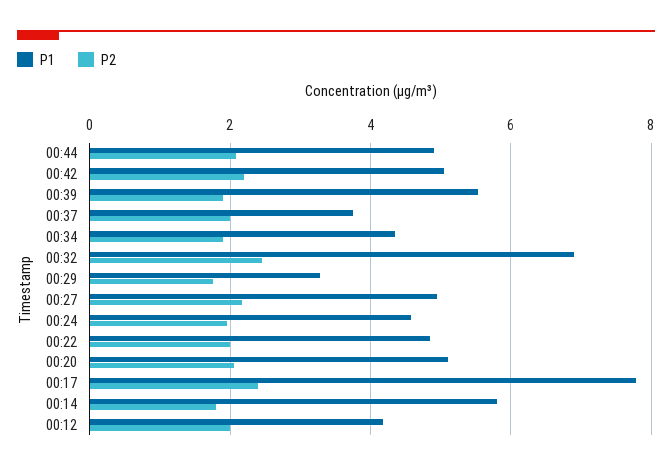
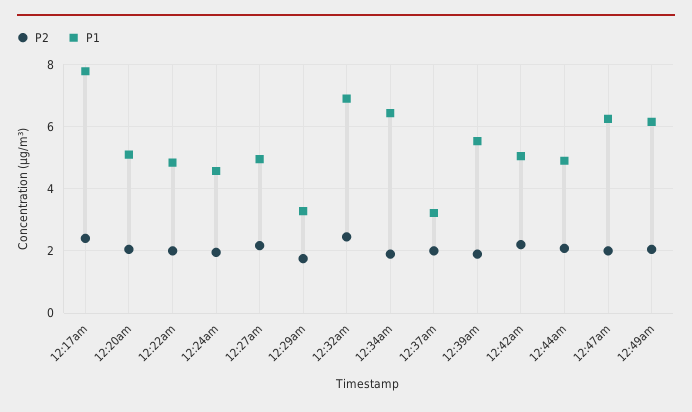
P1, 00:37: 3.8 -> 3.2
P1, 00:34: 4.4 -> 6.4
P1, 00:14: 5.8 -> none
P2, 00:14: 1.8 -> none
P1, 00:12: 4.2 -> none
P2, 00:12: 2 -> none
P2, 12:47am: none -> 2
P1, 12:47am: none -> 6.2
P2, 12:49am: none -> 2
P1, 12:49am: none -> 6.2

